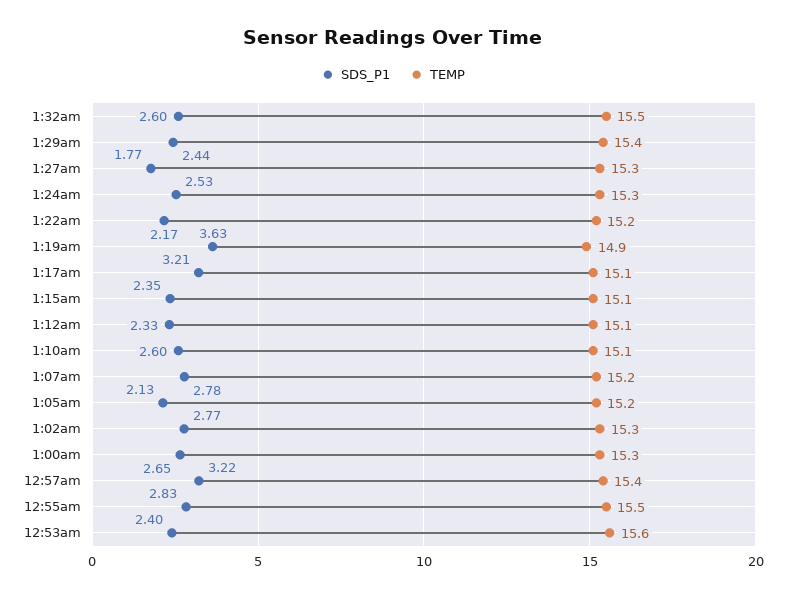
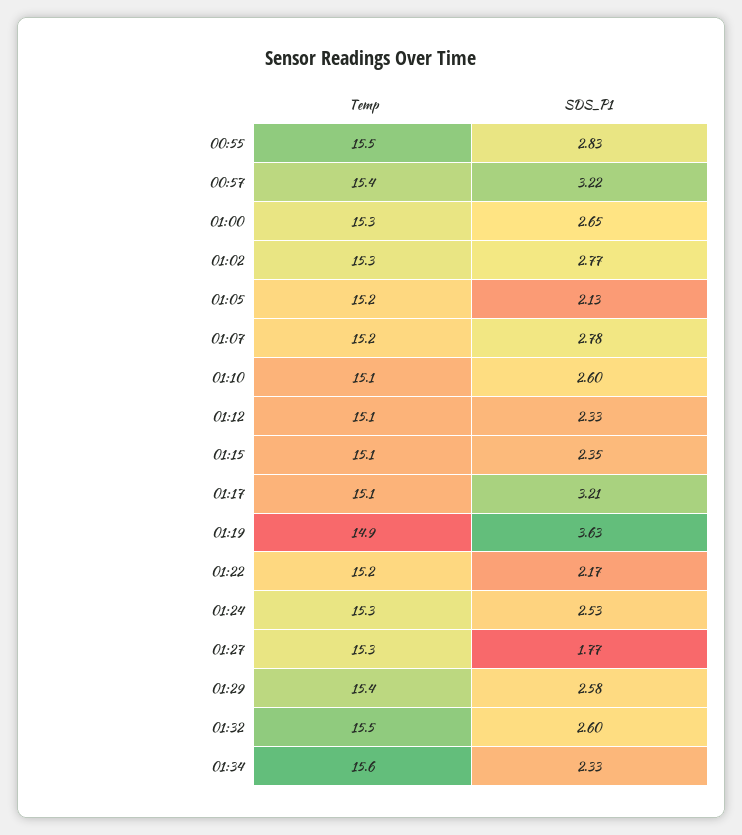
SDS_P1, 1:29am: 2.44 -> 2.58
SDS_P1, 12:53am: 2.4 -> none
TEMP, 12:53am: 15.6 -> none
TEMP, 01:34: none -> 15.6
SDS_P1, 01:34: none -> 2.33

